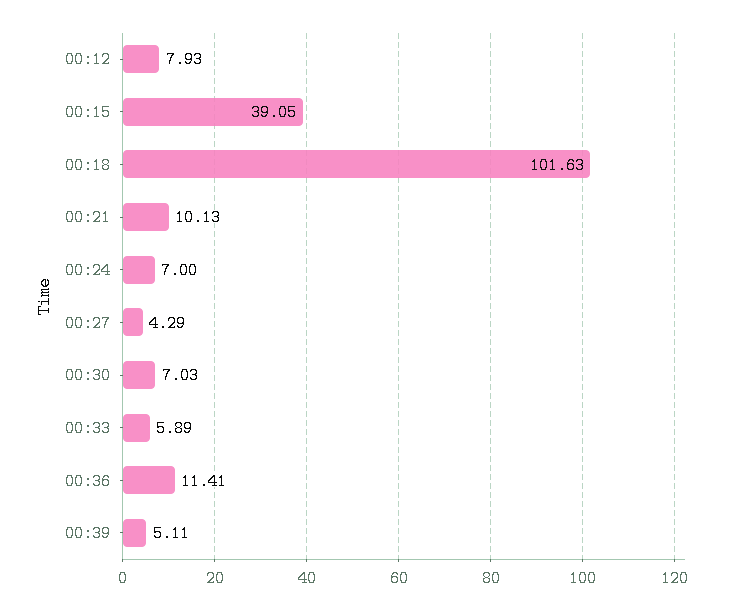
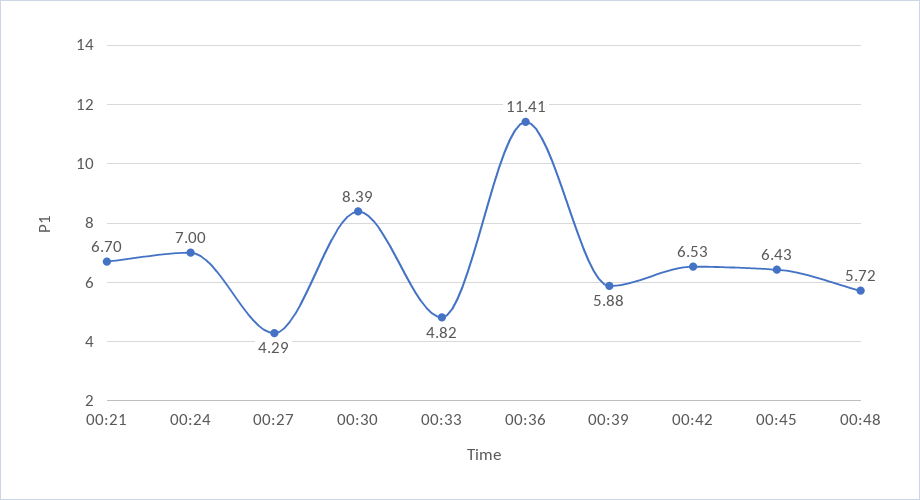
00:12: 7.93 -> none
00:15: 39.05 -> none
00:18: 101.63 -> none
00:21: 10.13 -> 6.7
00:30: 7.03 -> 8.39
00:33: 5.89 -> 4.82
00:39: 5.11 -> 5.88
00:42: none -> 6.53
00:45: none -> 6.43
00:48: none -> 5.72

